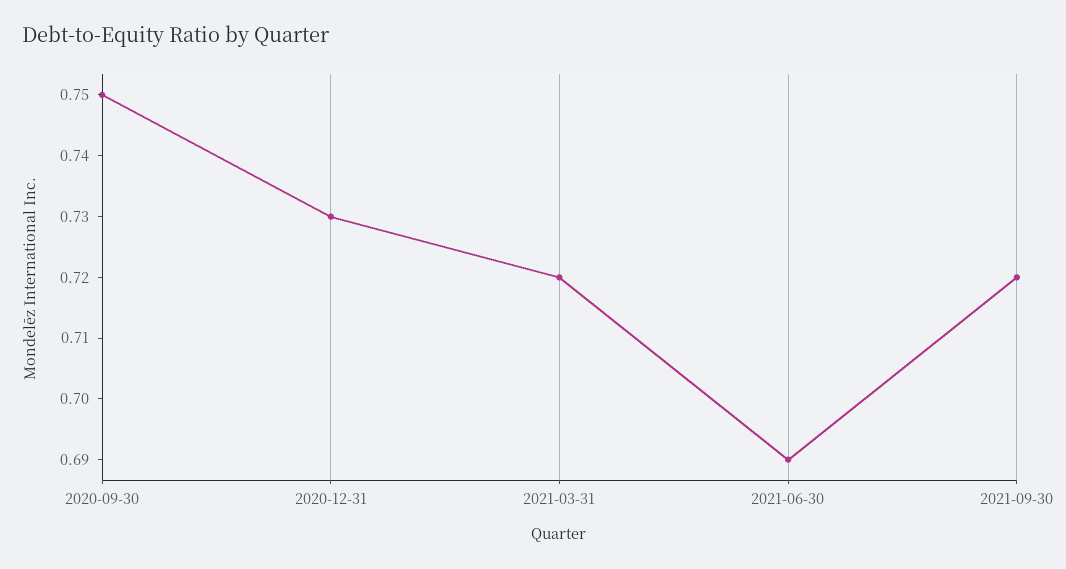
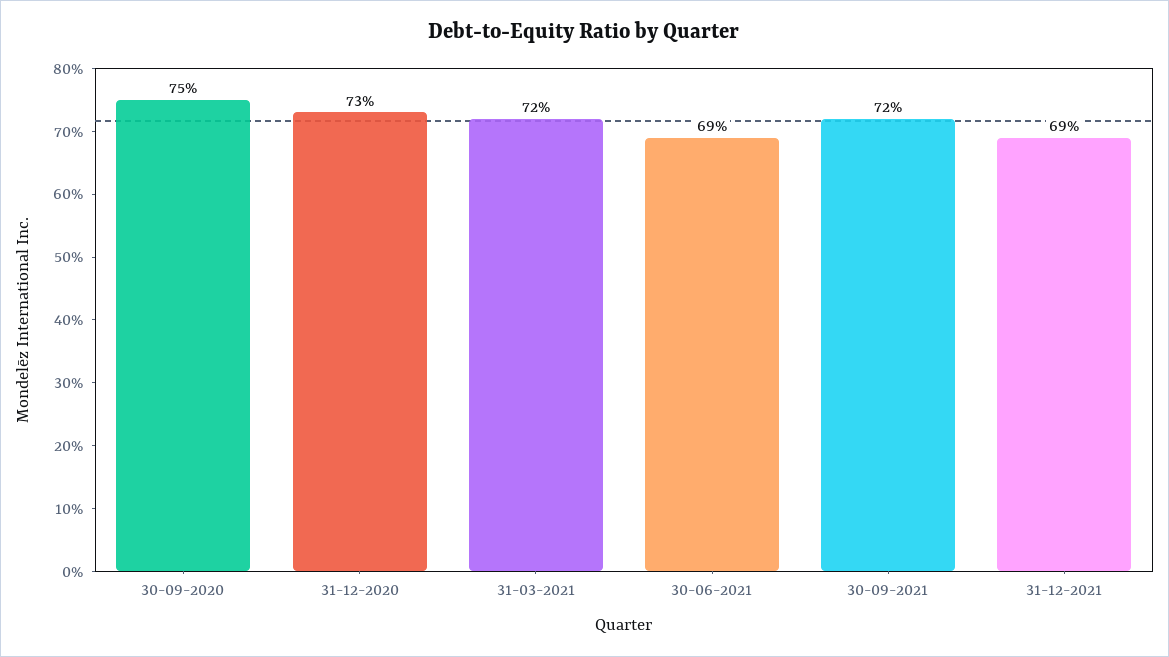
31-12-2021: none -> 0.69

